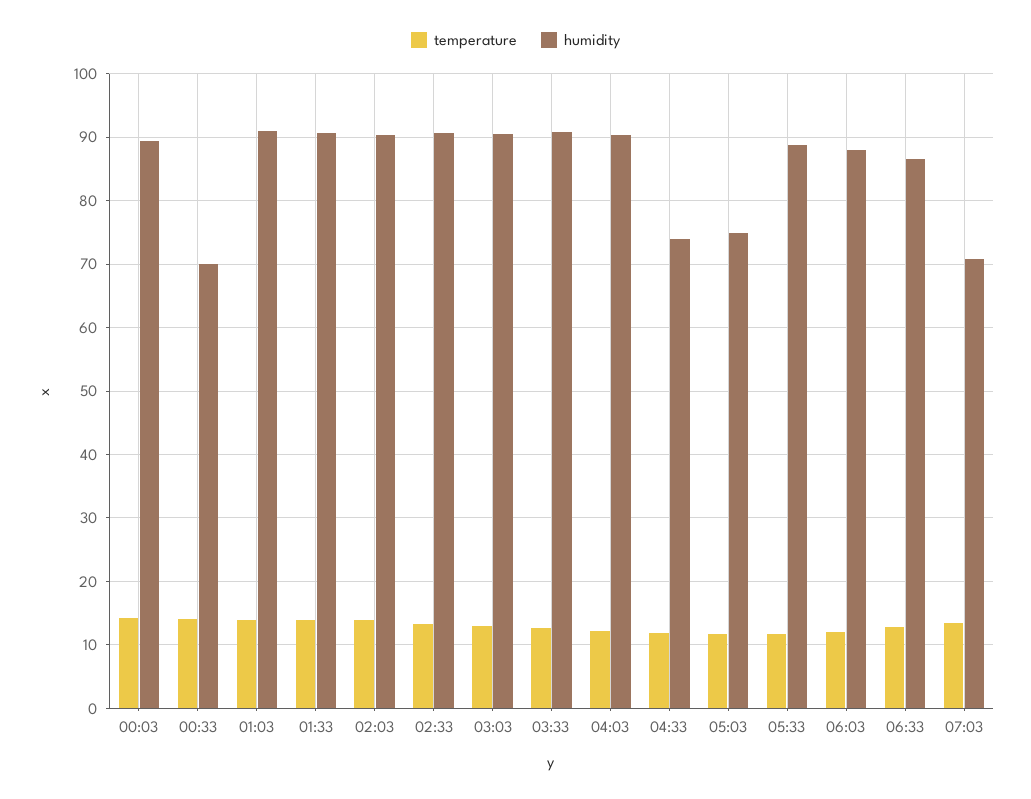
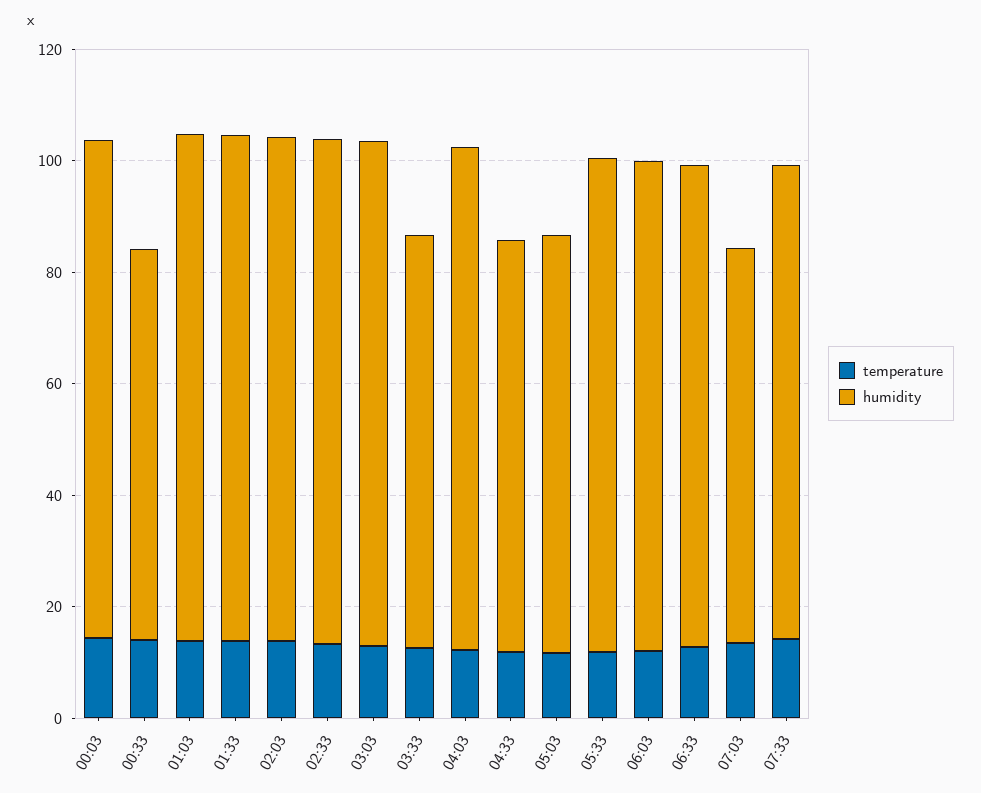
humidity, 03:33: 91 -> 75
temperature, 07:33: none -> 15
humidity, 07:33: none -> 85

